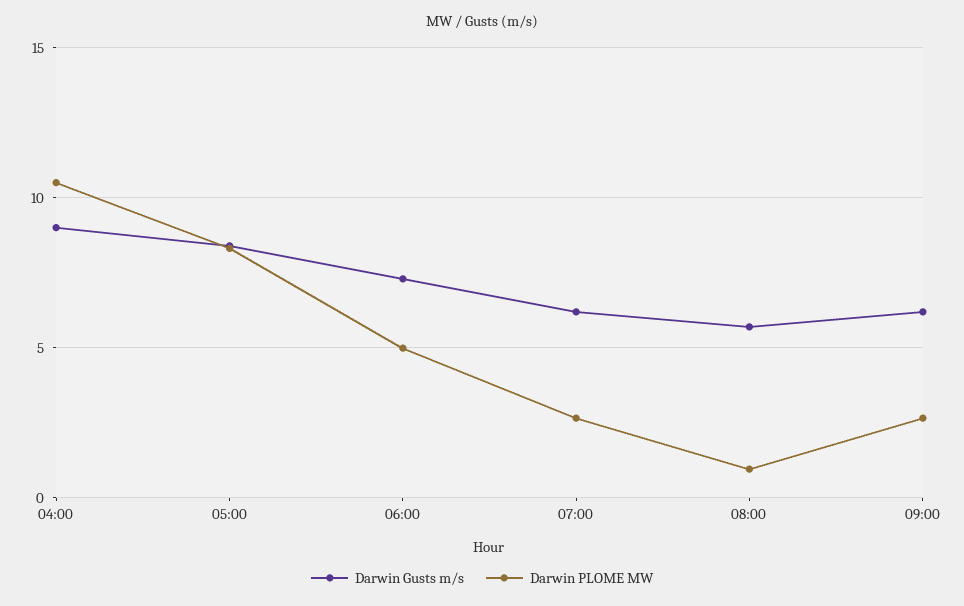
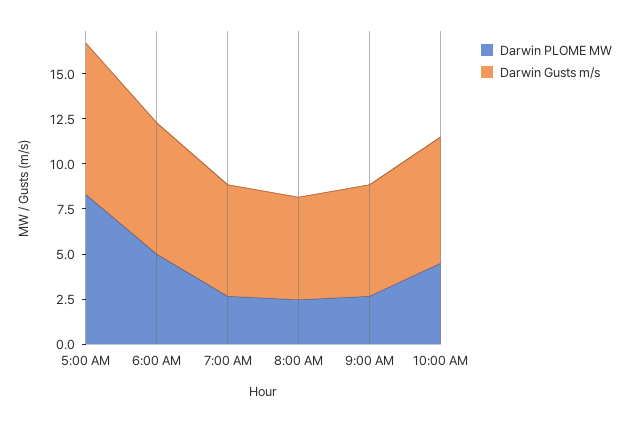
Darwin Gusts m/s, 04:00: 9 -> none
Darwin PLOME MW, 04:00: 10.5 -> none
Darwin PLOME MW, 08:00: 1 -> 2.5
Darwin PLOME MW, 10:00 AM: none -> 4.5
Darwin Gusts m/s, 10:00 AM: none -> 7

